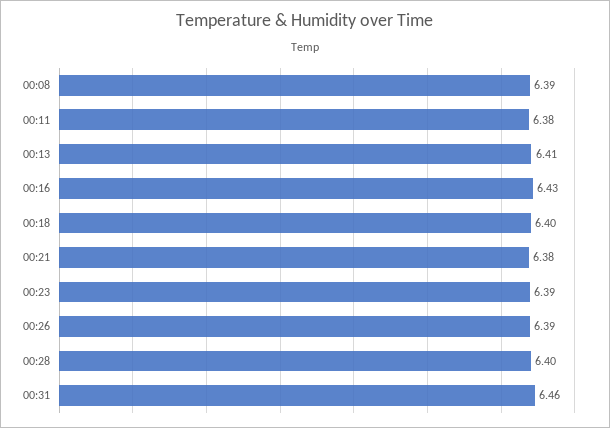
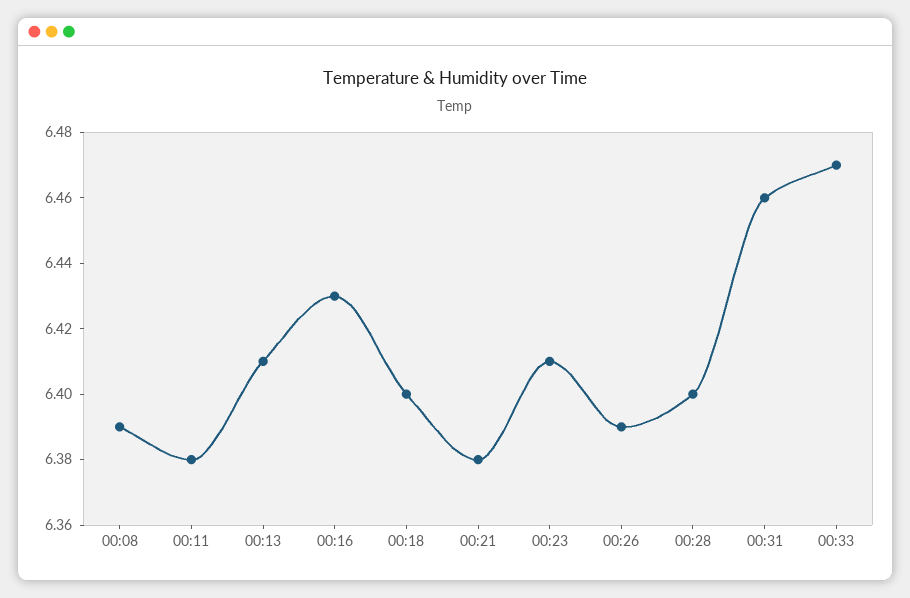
00:23: 6.39 -> 6.41
00:33: none -> 6.47

